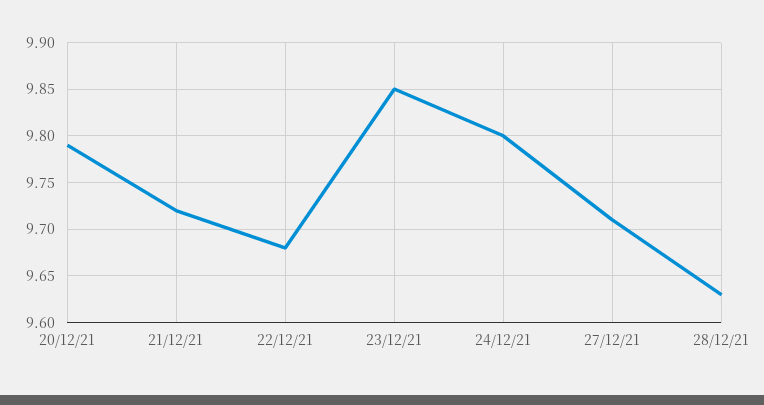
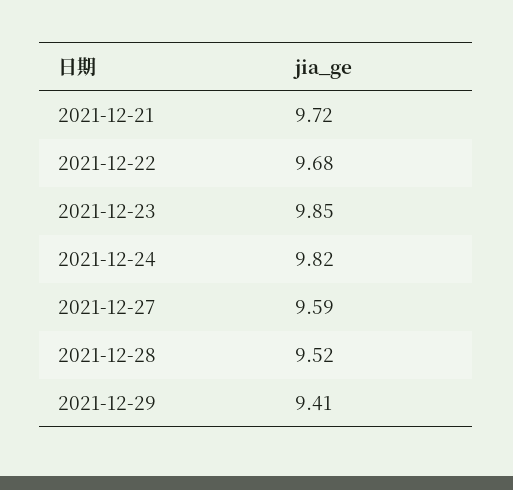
20/12/21: 9.79 -> none
24/12/21: 9.8 -> 9.82
27/12/21: 9.71 -> 9.59
28/12/21: 9.63 -> 9.52
2021-12-29: none -> 9.41

